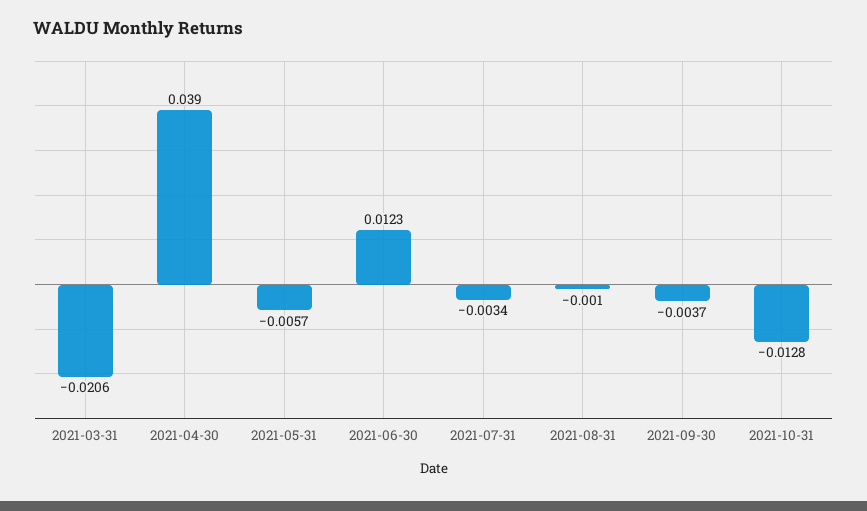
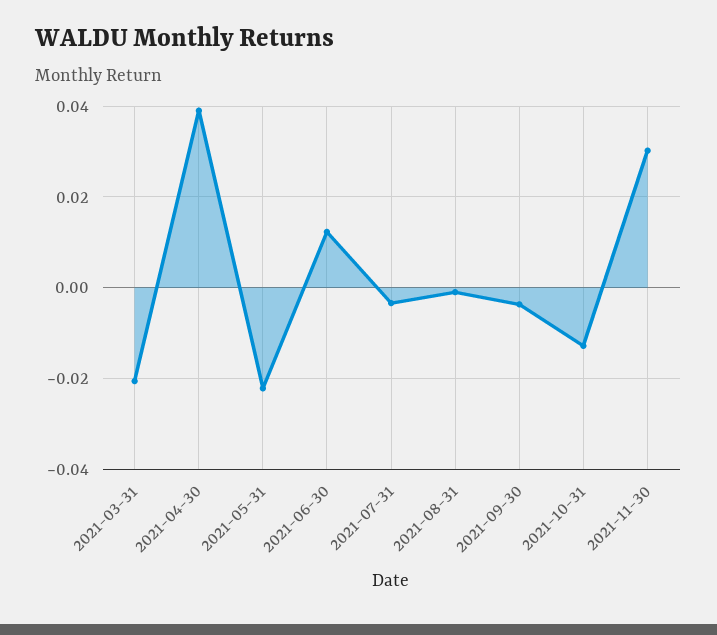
2021-05-31: -0.0057 -> -0.022
2021-11-30: none -> 0.03

